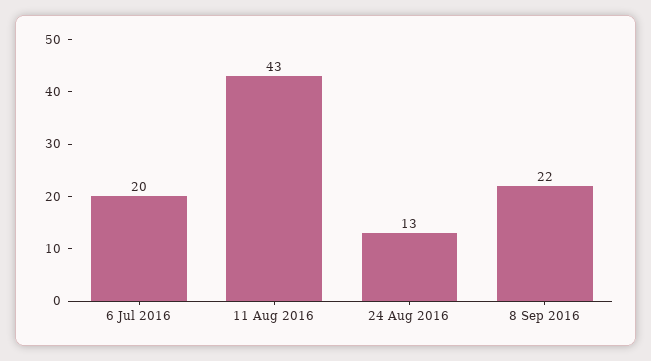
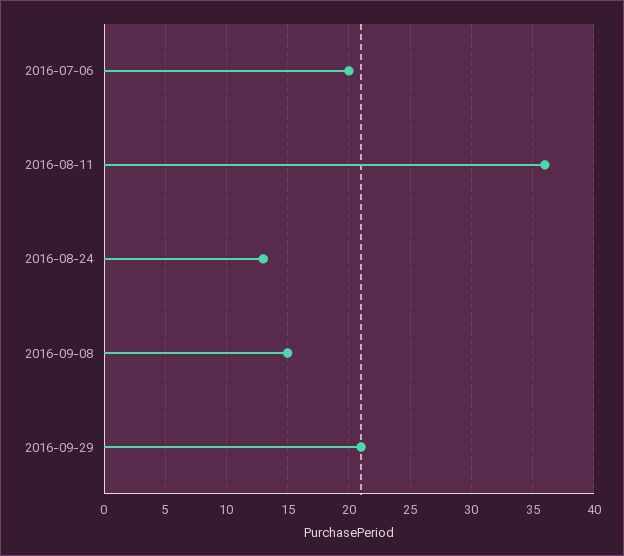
11 Aug 2016: 43 -> 36
8 Sep 2016: 22 -> 15
2016-09-29: none -> 21

